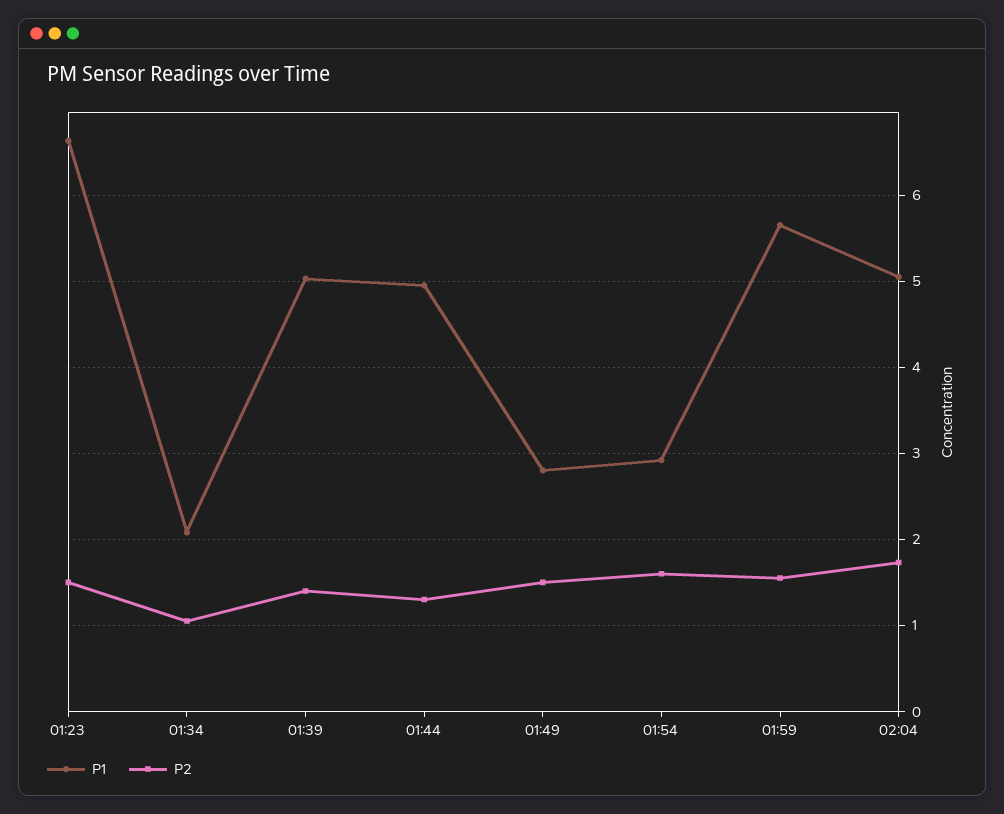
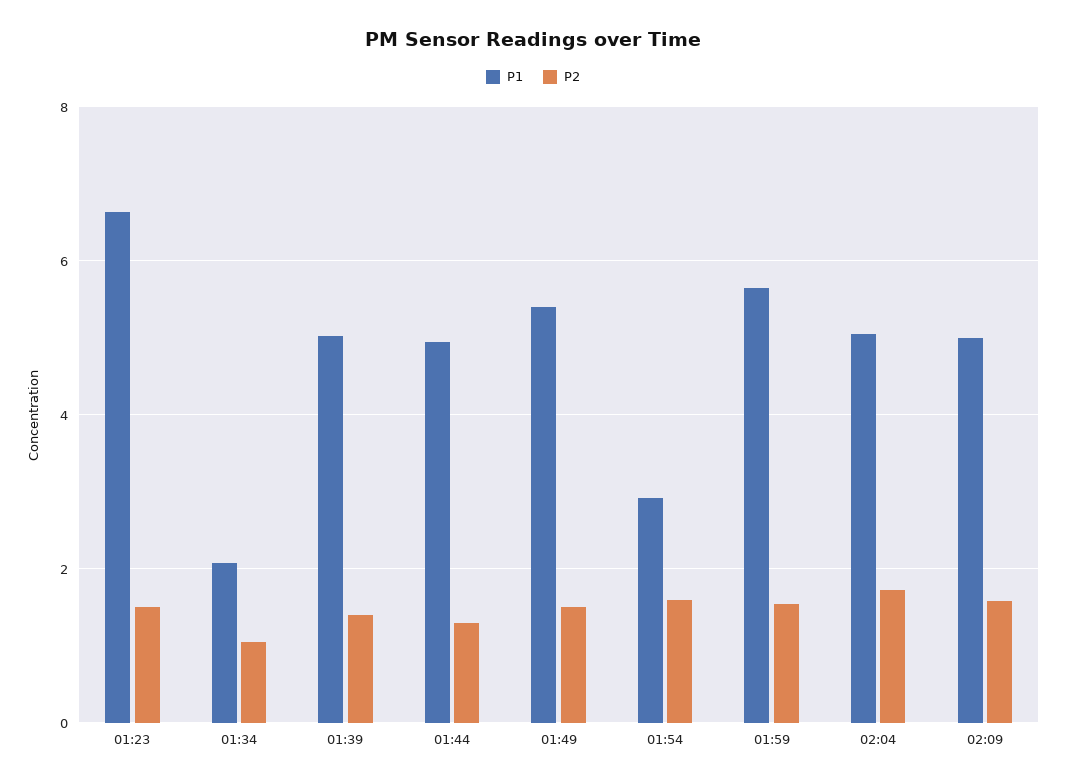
P1, 01:49: 2.8 -> 5.4
P1, 02:09: none -> 5
P2, 02:09: none -> 1.6

